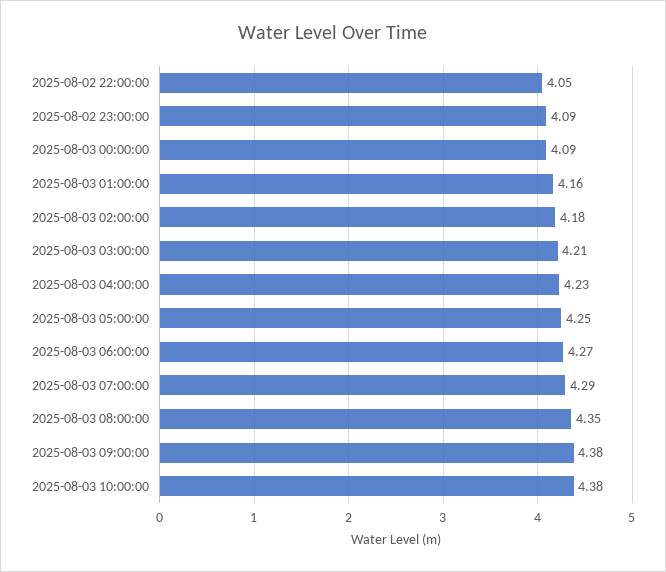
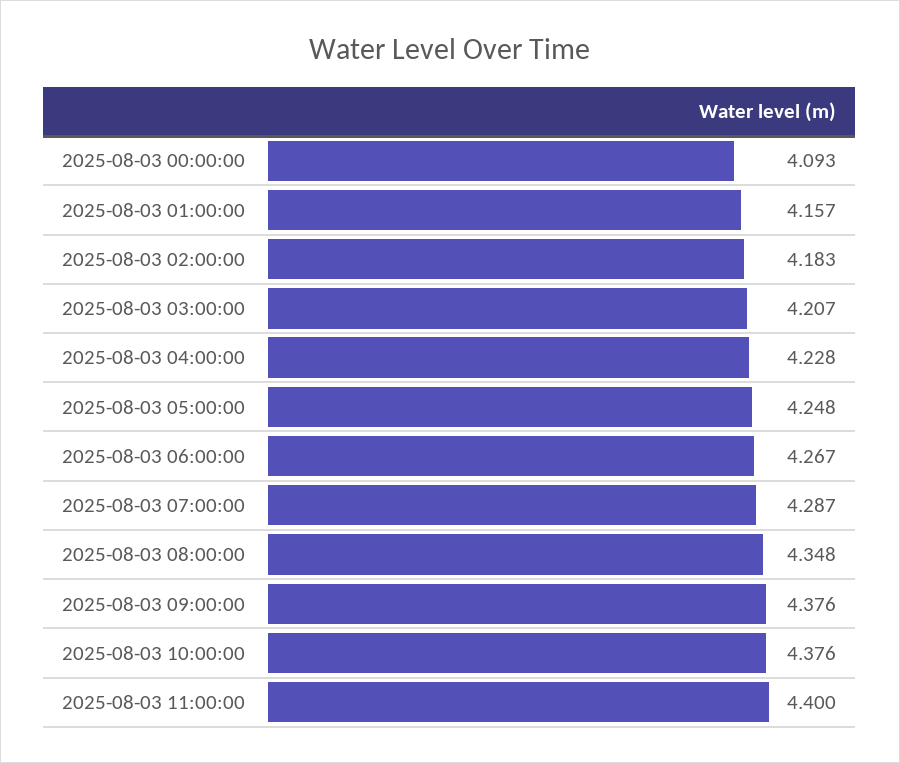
2025-08-02 22:00:00: 4.05 -> none
2025-08-02 23:00:00: 4.09 -> none
2025-08-03 11:00:00: none -> 4.4

